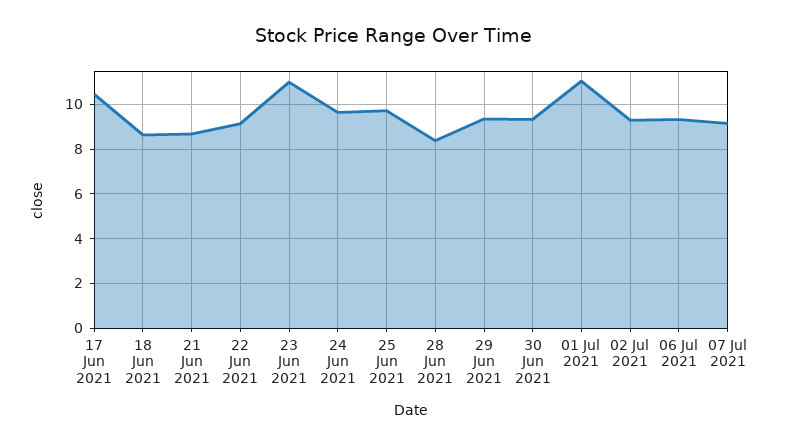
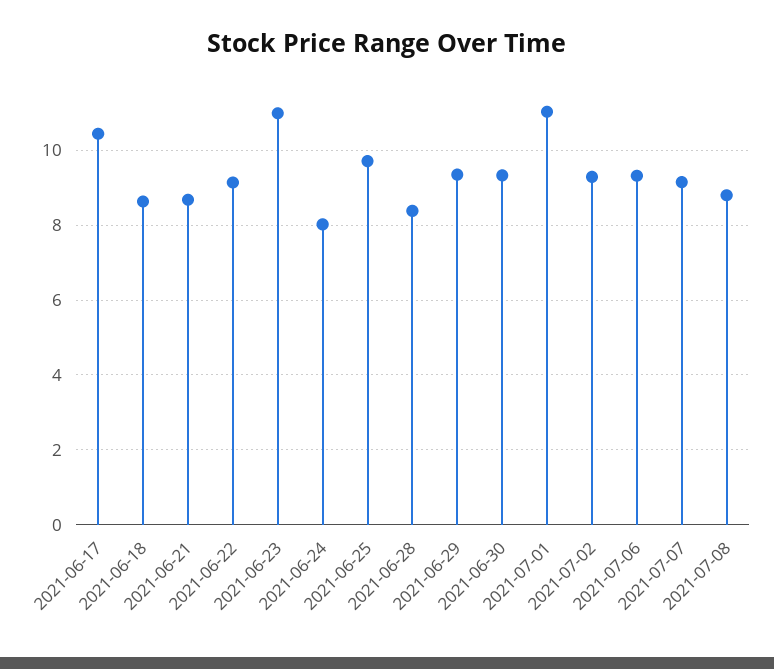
24 Jun 2021: 9.5 -> 8
2021-07-08: none -> 8.8

